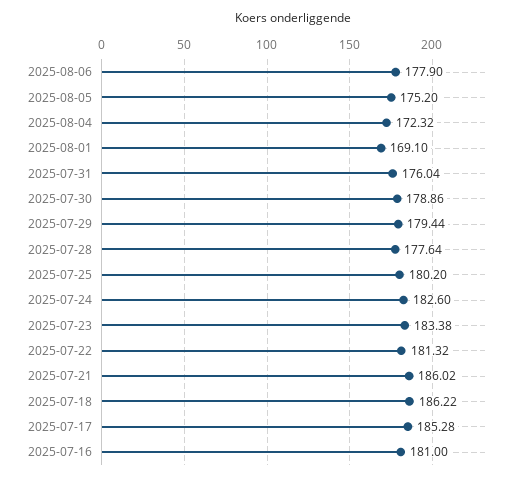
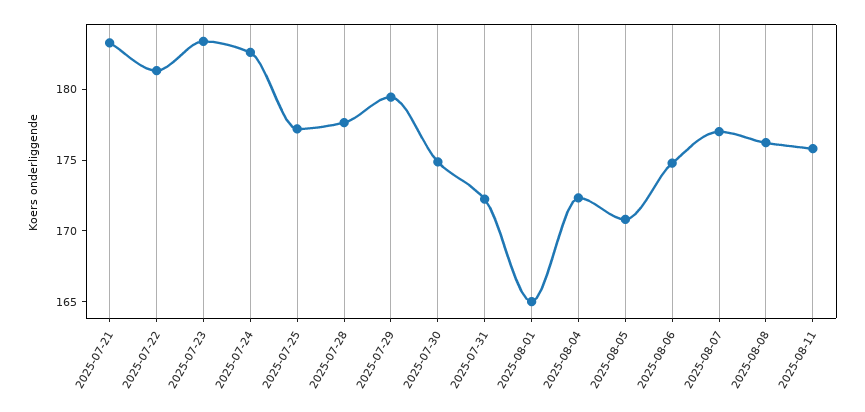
2025-08-06: 177.9 -> 175
2025-08-05: 175.2 -> 171
2025-08-01: 169.1 -> 165
2025-07-31: 176.04 -> 172
2025-07-30: 178.86 -> 175
2025-07-25: 180.2 -> 177
2025-07-21: 186.02 -> 183
2025-07-18: 186.22 -> none
2025-07-17: 185.28 -> none
2025-07-16: 181 -> none
2025-08-07: none -> 177
2025-08-08: none -> 176
2025-08-11: none -> 176

